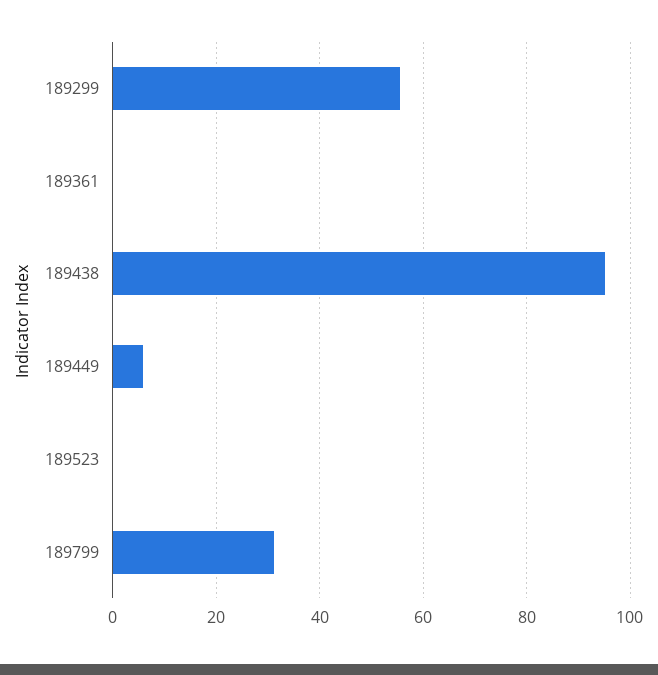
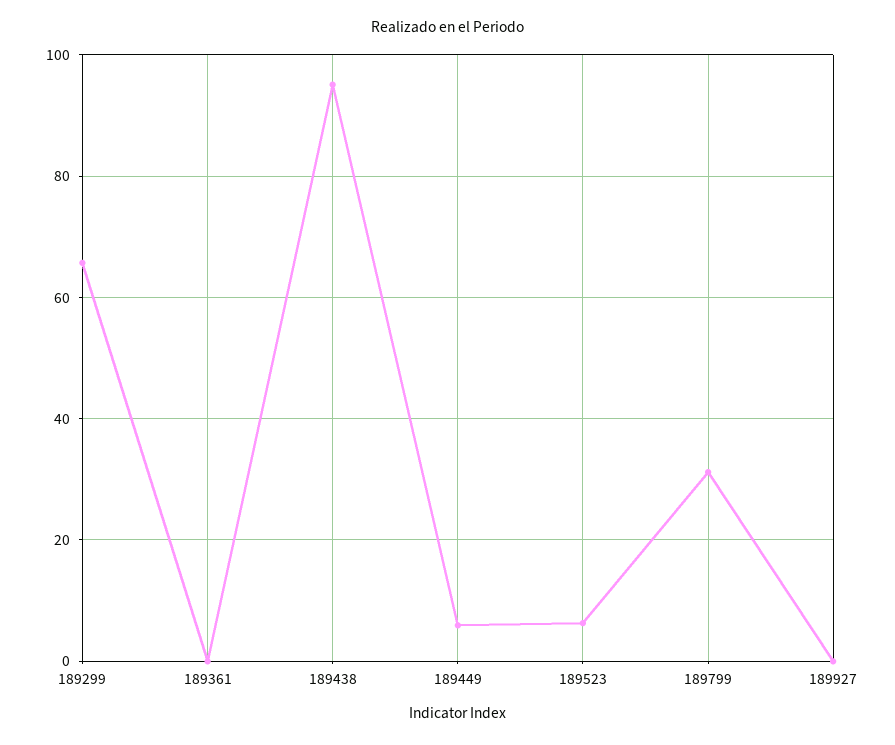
189299: 56 -> 66
189523: 0 -> 6
189927: none -> 0

